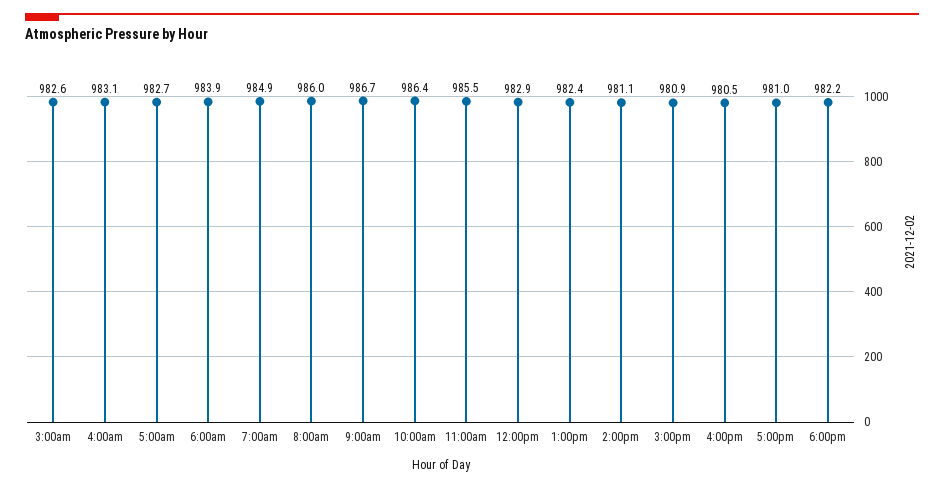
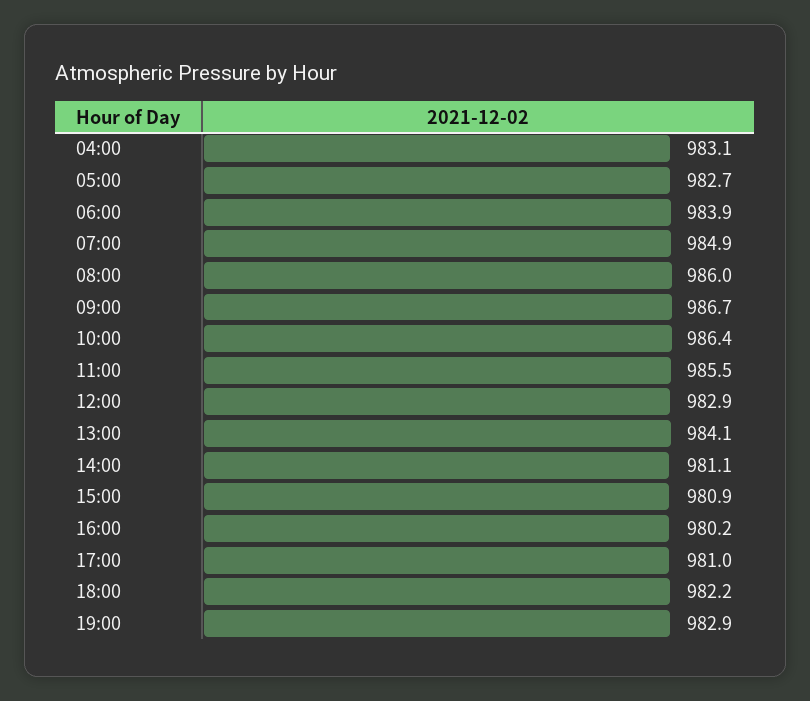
3:00am: 982.6 -> none
1:00pm: 982.4 -> 984.1
4:00pm: 980.5 -> 980.2
19:00: none -> 982.9

